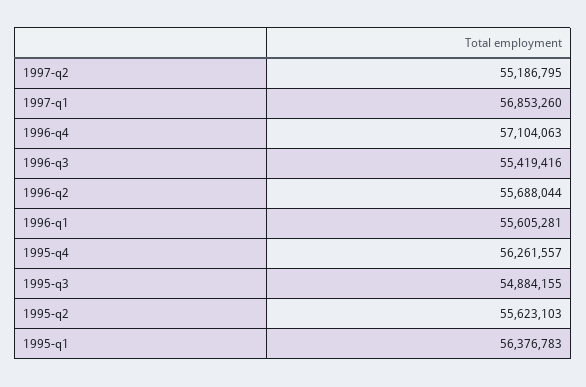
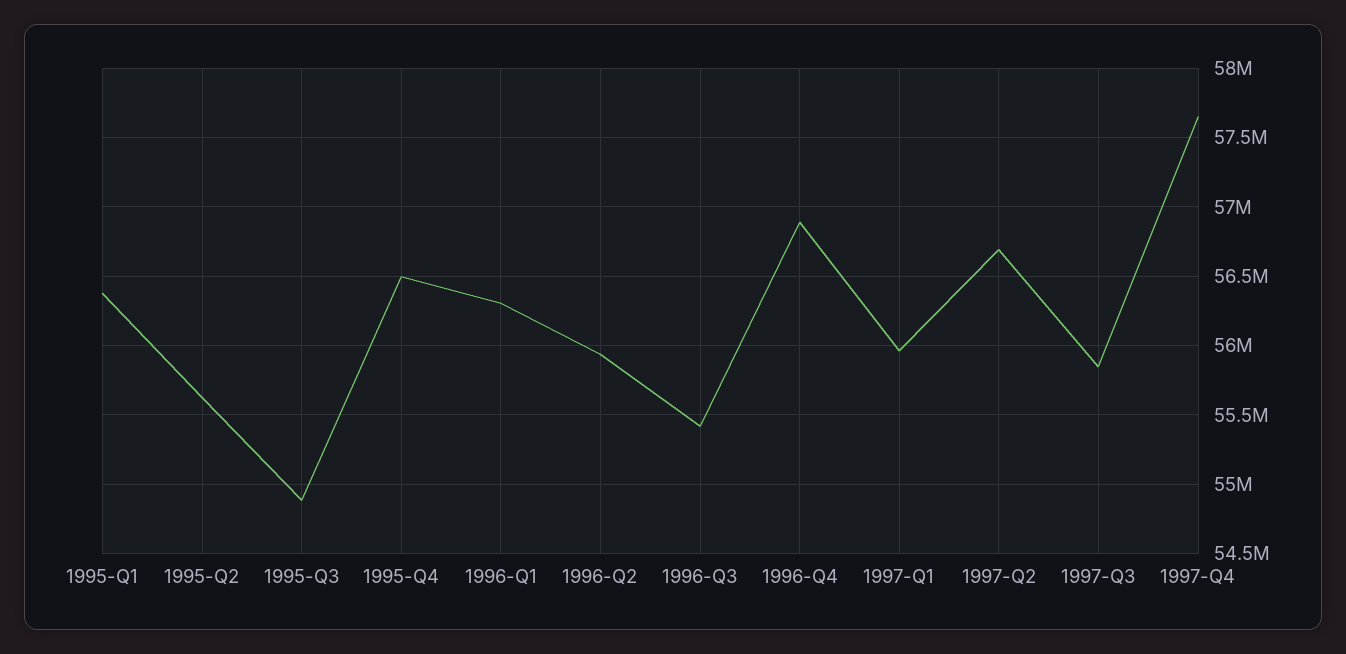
1997-q2: 55186795 -> 56700000
1997-q1: 56853260 -> 55950000
1996-q4: 57104063 -> 56900000
1996-q2: 55688044 -> 55950000
1996-q1: 55605281 -> 56300000
1995-q4: 56261557 -> 56500000
1997-Q3: none -> 55850000
1997-Q4: none -> 57650000

